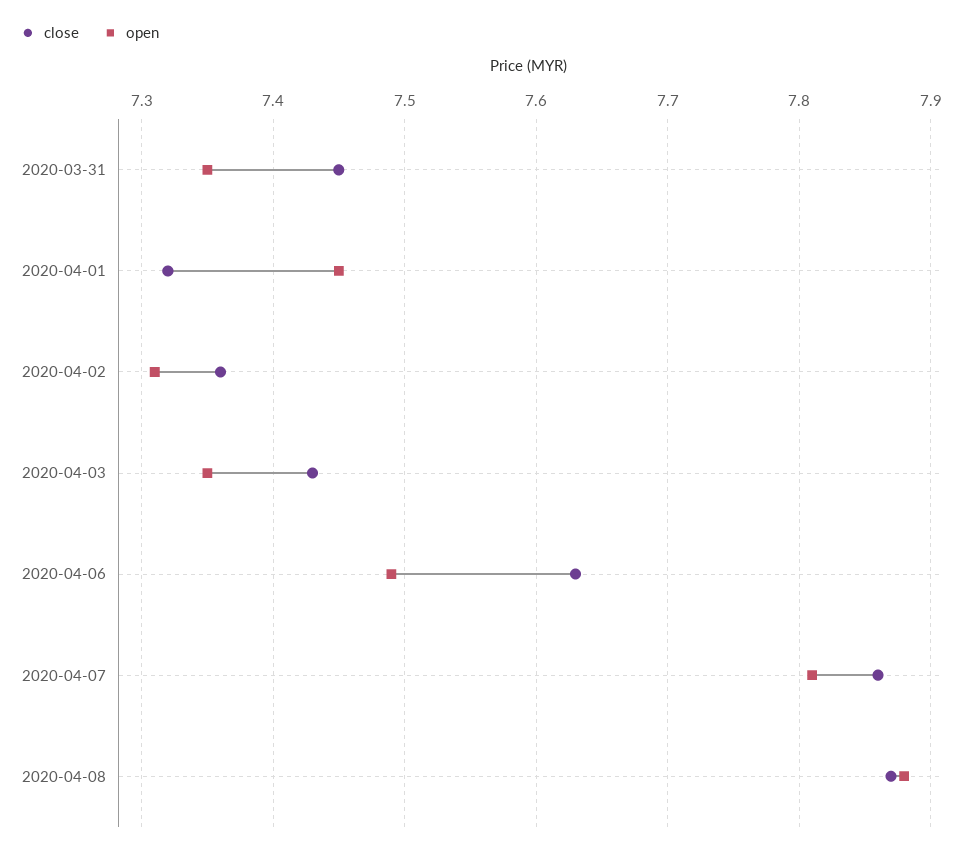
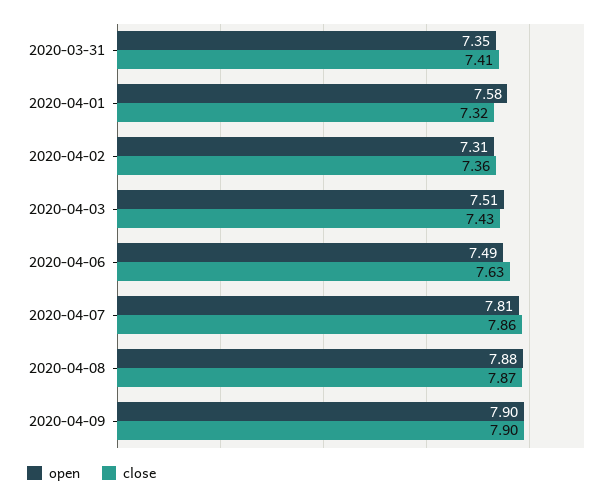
close, 2020-03-31: 7.45 -> 7.41
open, 2020-04-01: 7.45 -> 7.58
open, 2020-04-03: 7.35 -> 7.51
open, 2020-04-09: none -> 7.9
close, 2020-04-09: none -> 7.9

